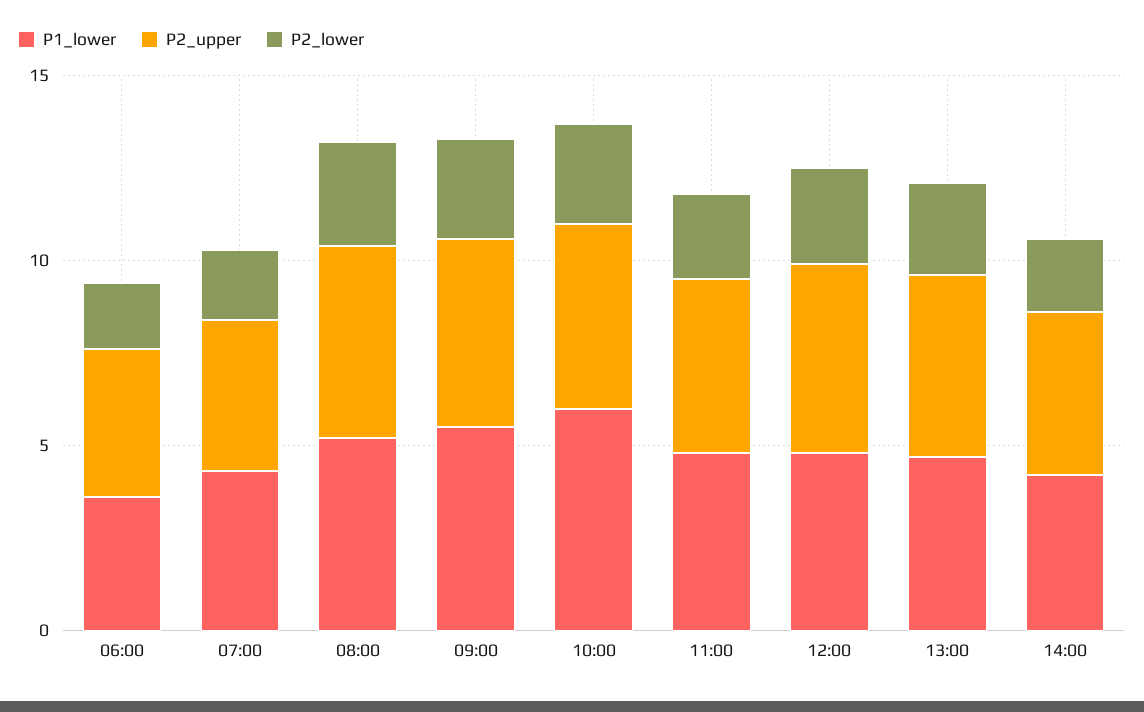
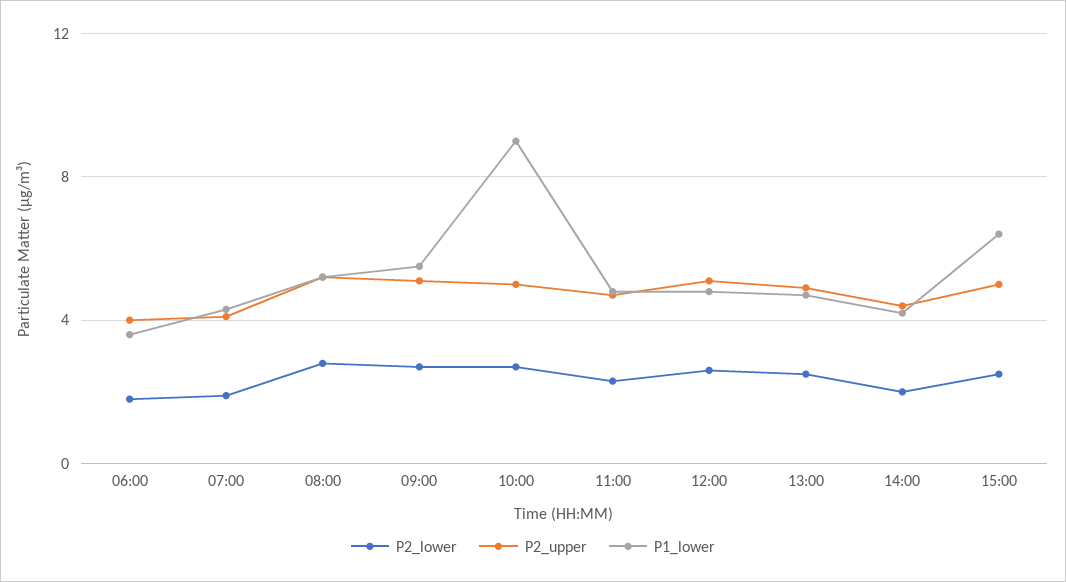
P1_lower, 10:00: 6 -> 9
P2_lower, 15:00: none -> 2.5
P2_upper, 15:00: none -> 5
P1_lower, 15:00: none -> 6.5

